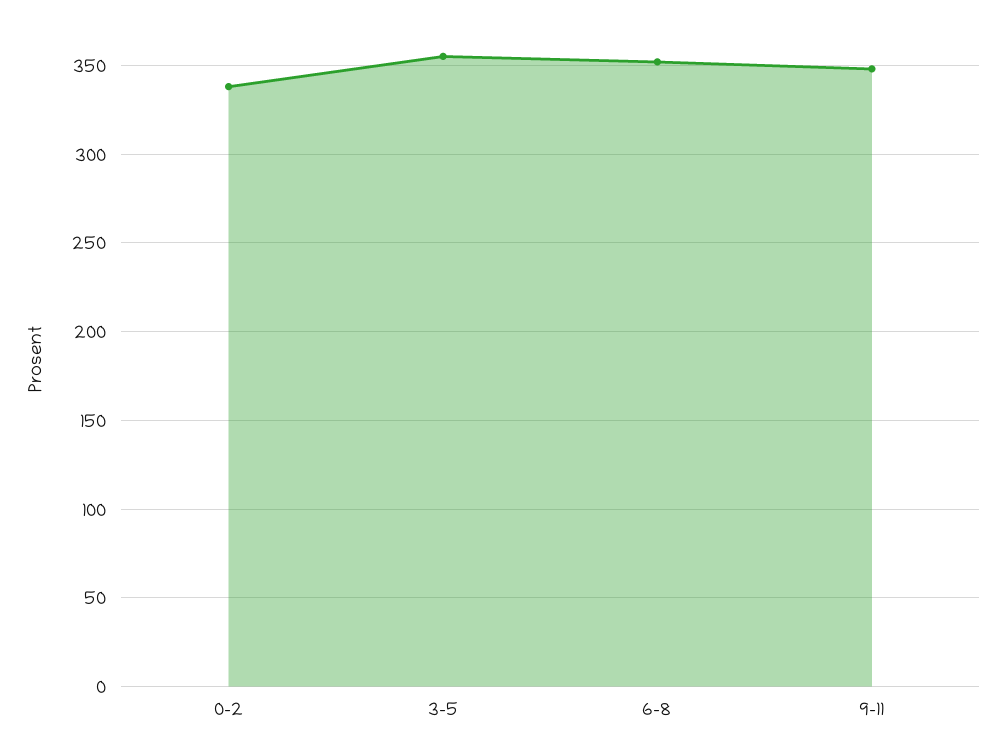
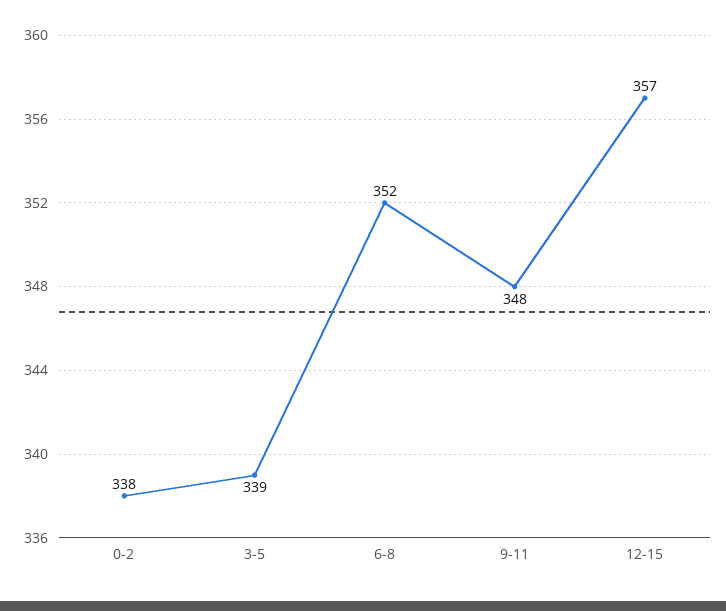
3-5: 355 -> 339
12-15: none -> 357

